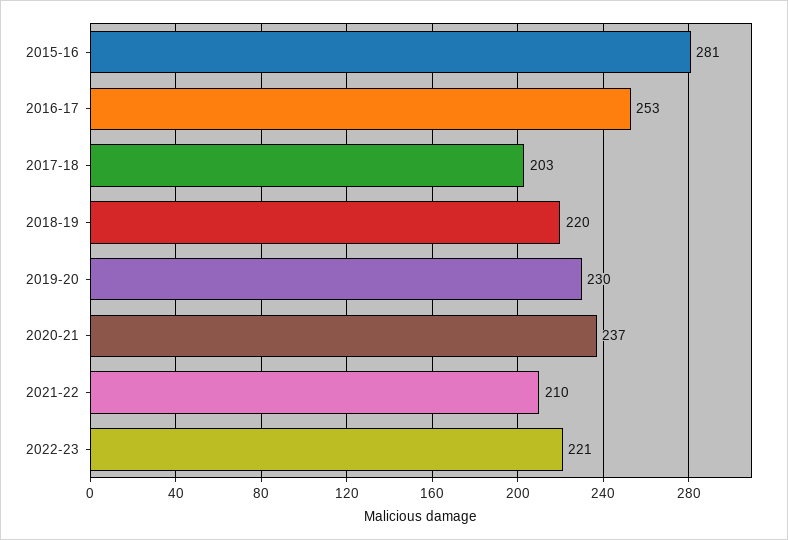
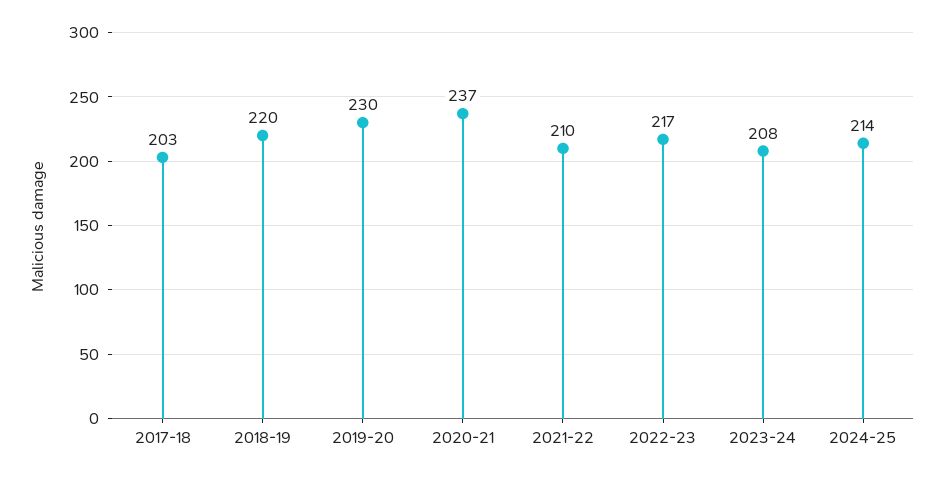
2015-16: 281 -> none
2016-17: 253 -> none
2022-23: 221 -> 217
2023-24: none -> 208
2024-25: none -> 214

